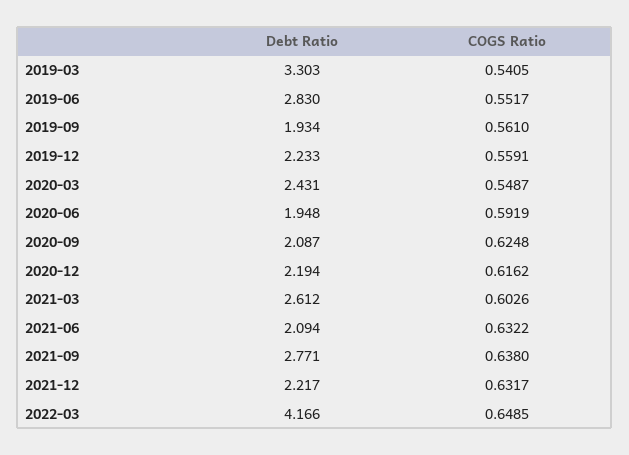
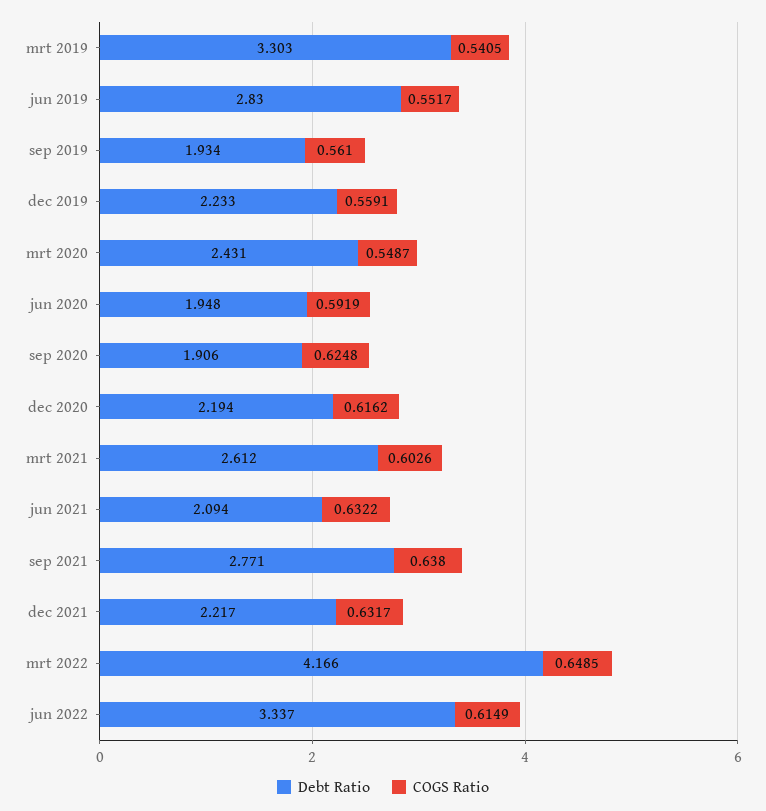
Debt Ratio, 2020-09: 2.087 -> 1.906
Debt Ratio, jun 2022: none -> 3.337
COGS Ratio, jun 2022: none -> 0.6149

